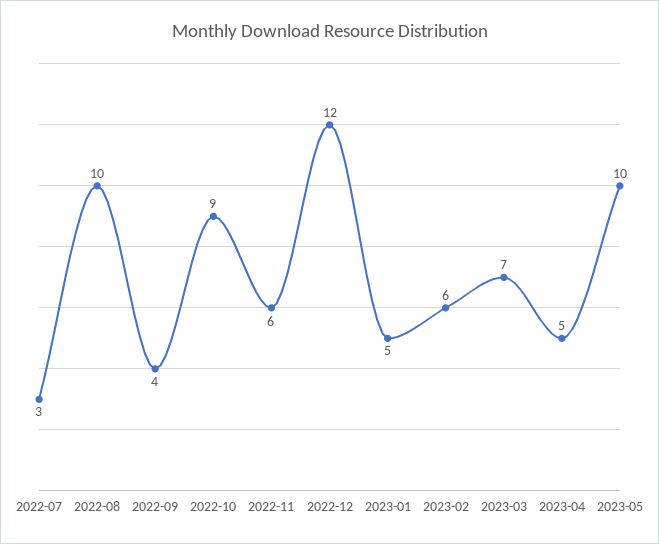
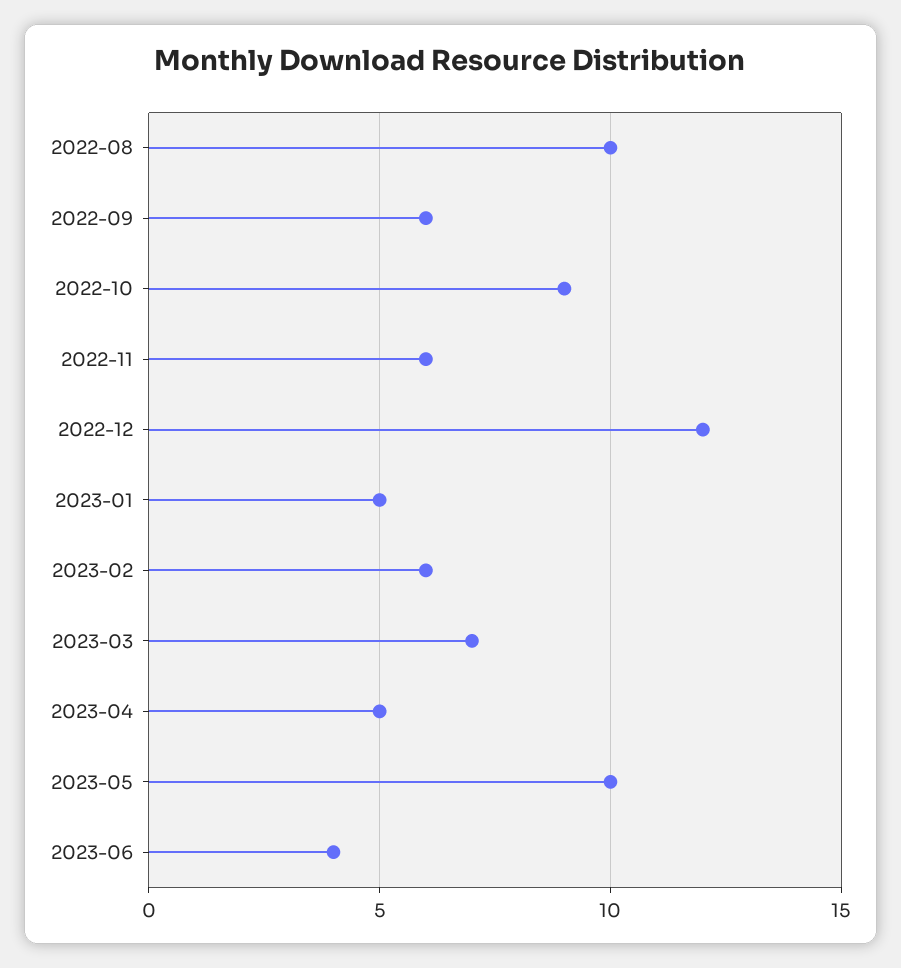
2022-07: 3 -> none
2022-09: 4 -> 6
2023-06: none -> 4

